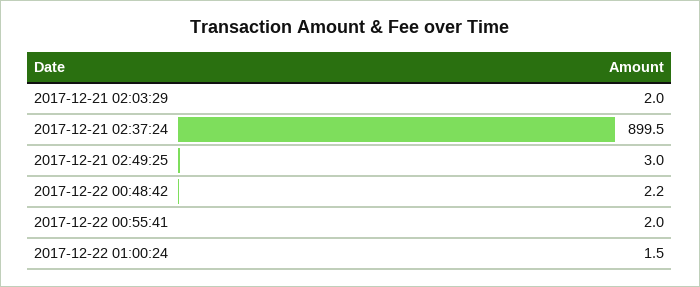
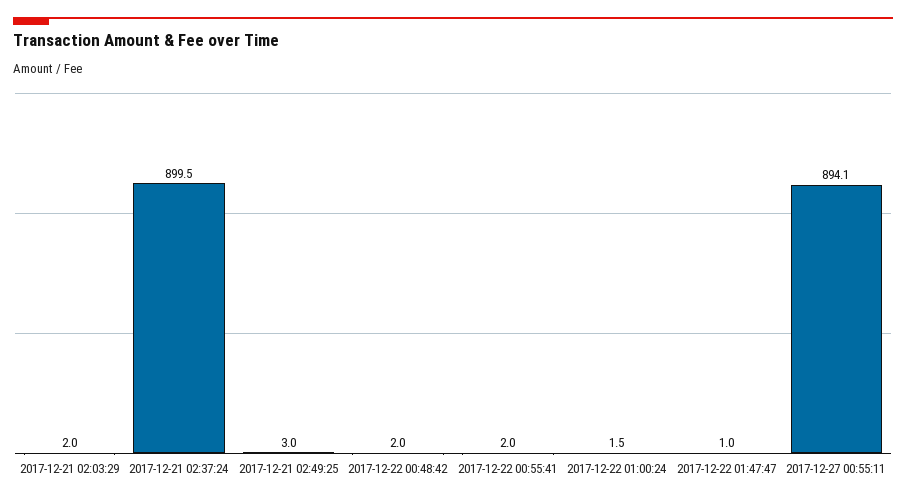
2017-12-22 00:48:42: 2.2 -> 2
2017-12-22 01:47:47: none -> 1
2017-12-27 00:55:11: none -> 894.1

